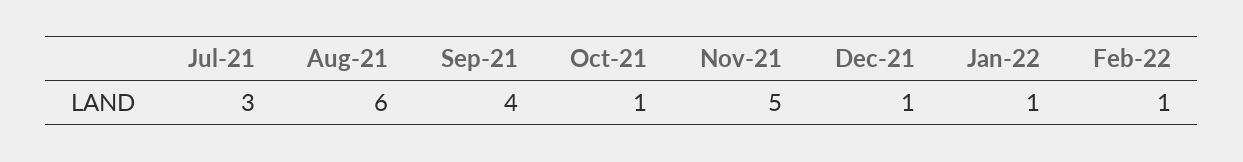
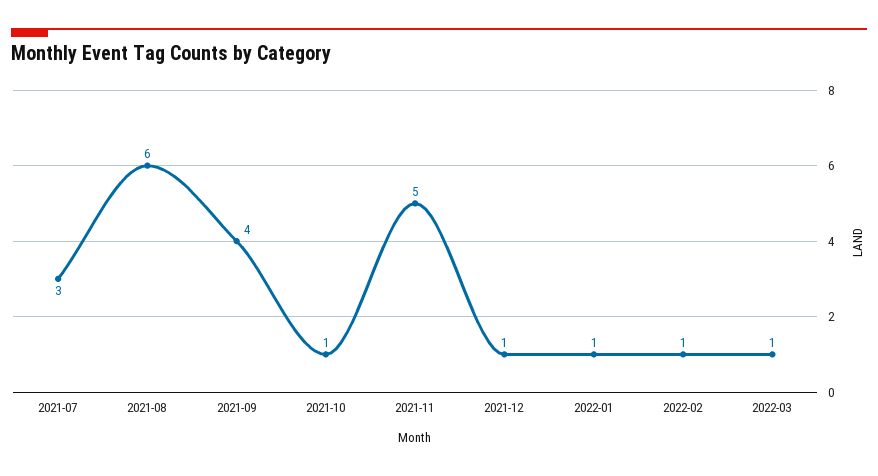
2022-03: none -> 1

